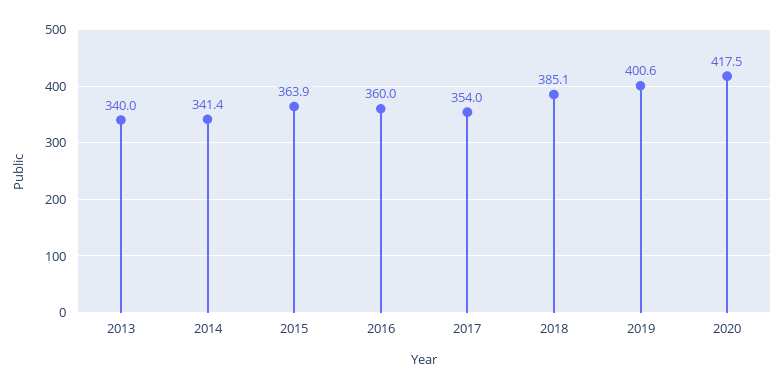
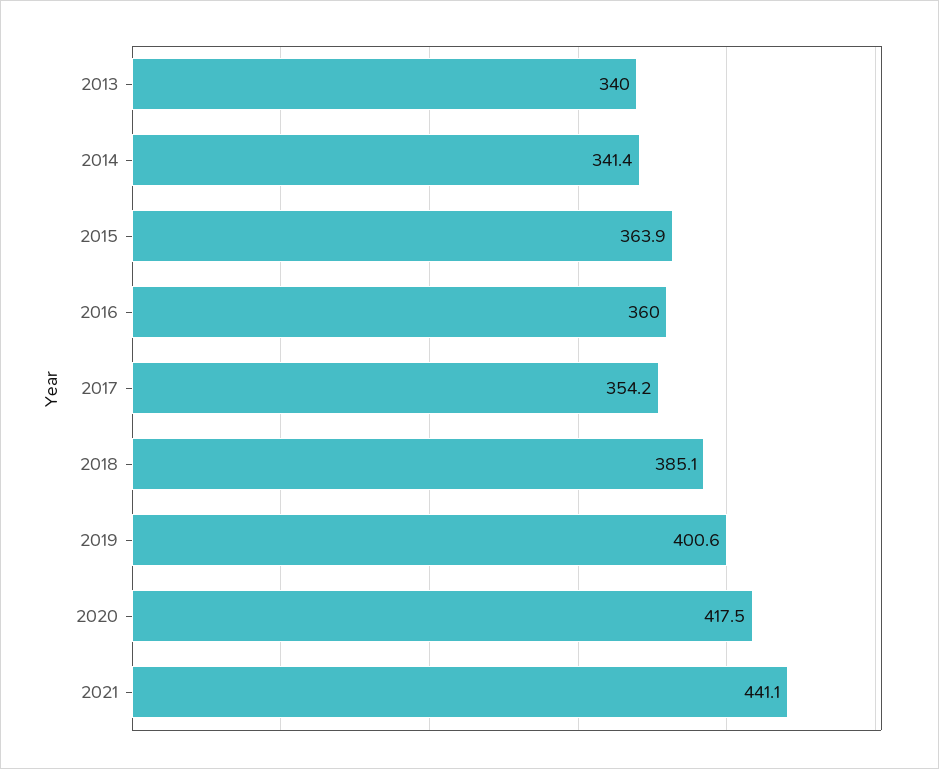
2017: 354 -> 354.2
2021: none -> 441.1

